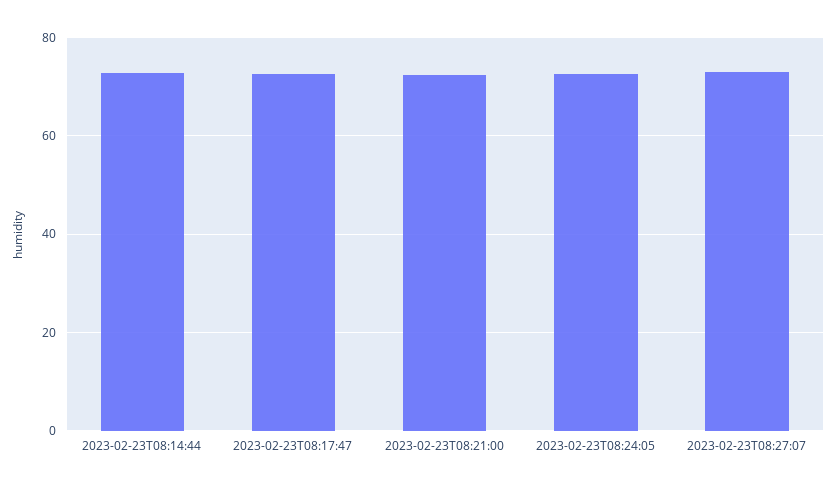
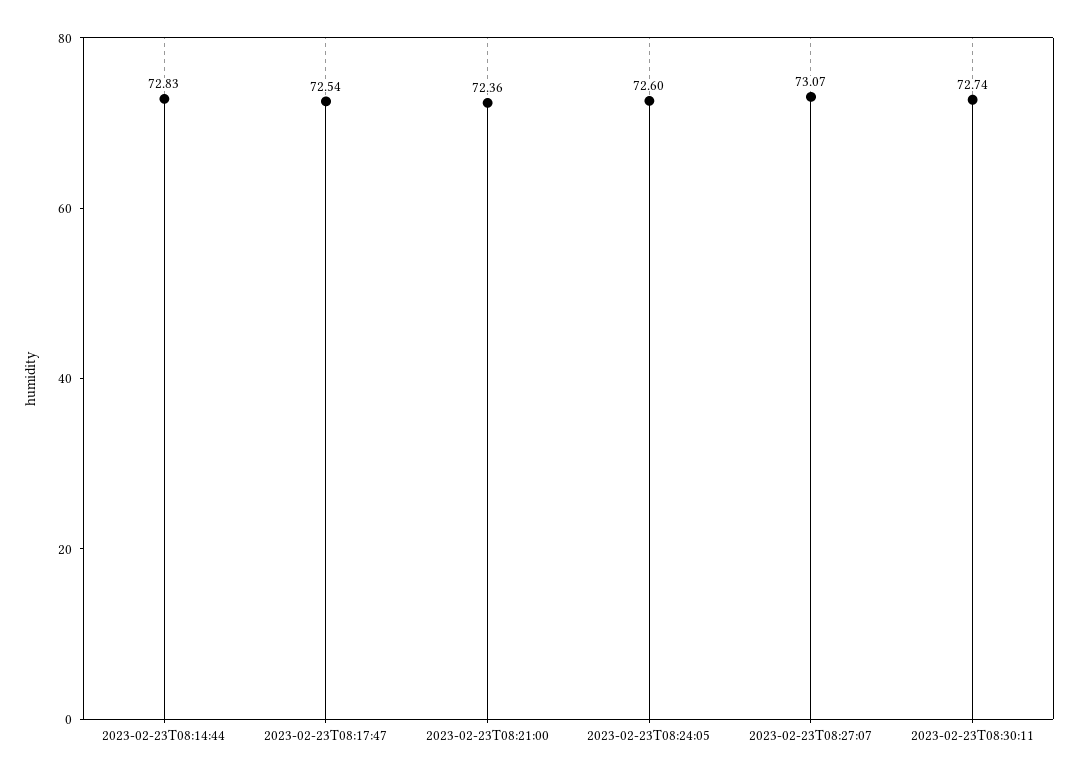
2023-02-23T08:30:11: none -> 72.74

